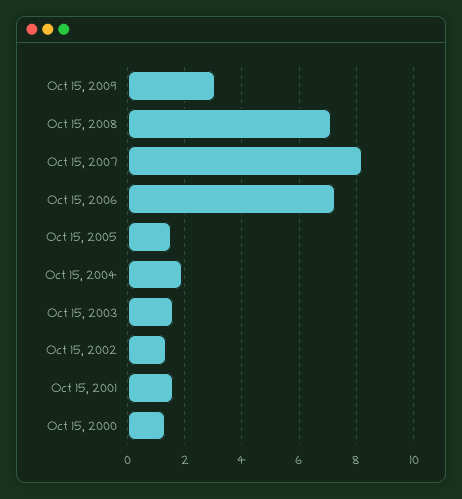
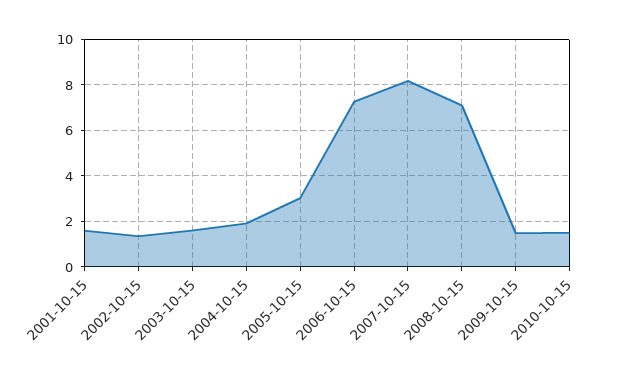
Oct 15, 2009: 3 -> 1.5
Oct 15, 2005: 1.5 -> 3
Oct 15, 2000: 1.25 -> none
2010-10-15: none -> 1.5

